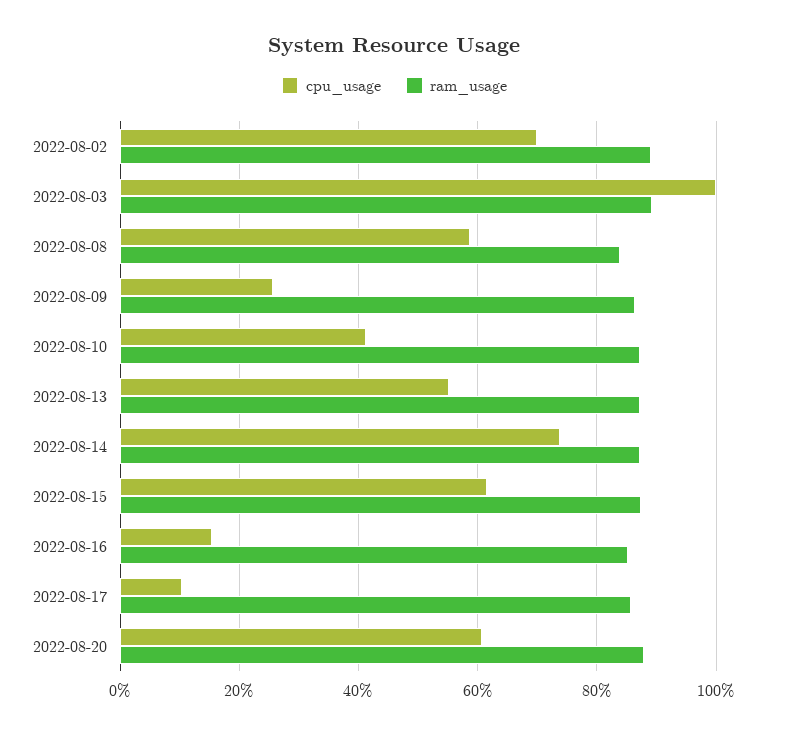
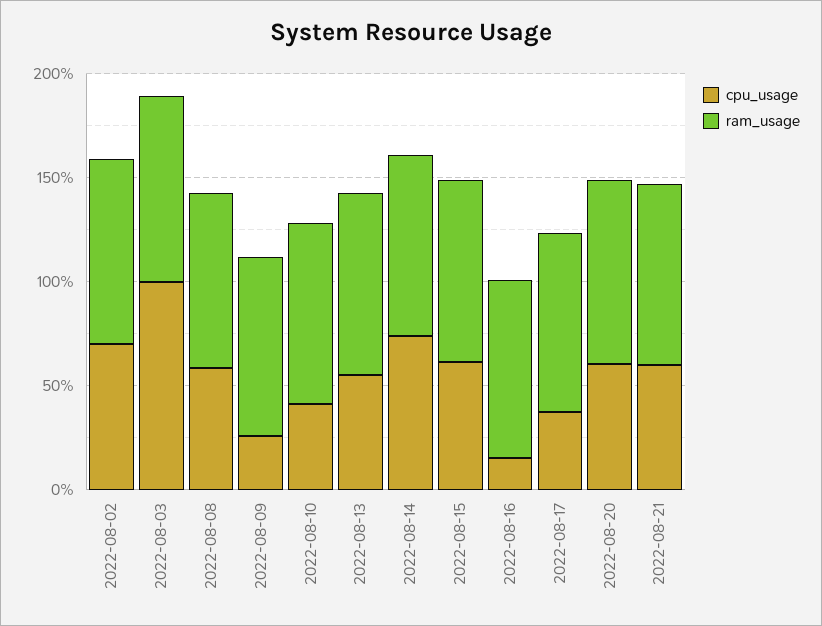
cpu_usage, 2022-08-17: 10 -> 40
cpu_usage, 2022-08-21: none -> 60
ram_usage, 2022-08-21: none -> 90

